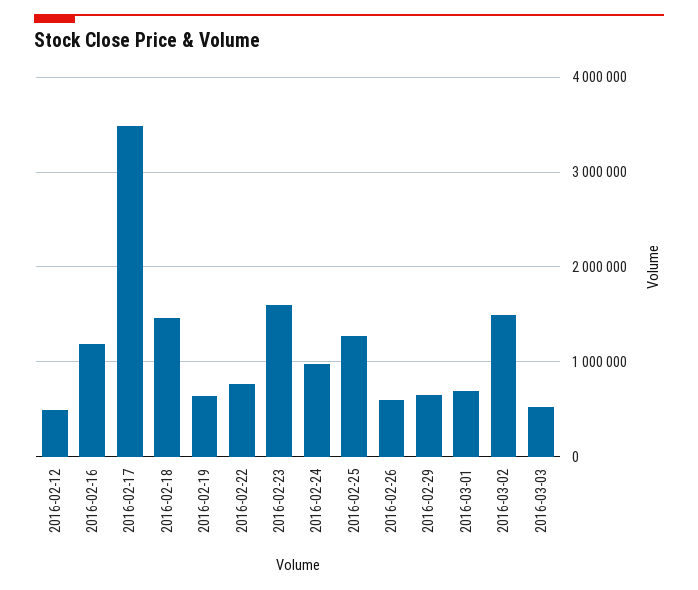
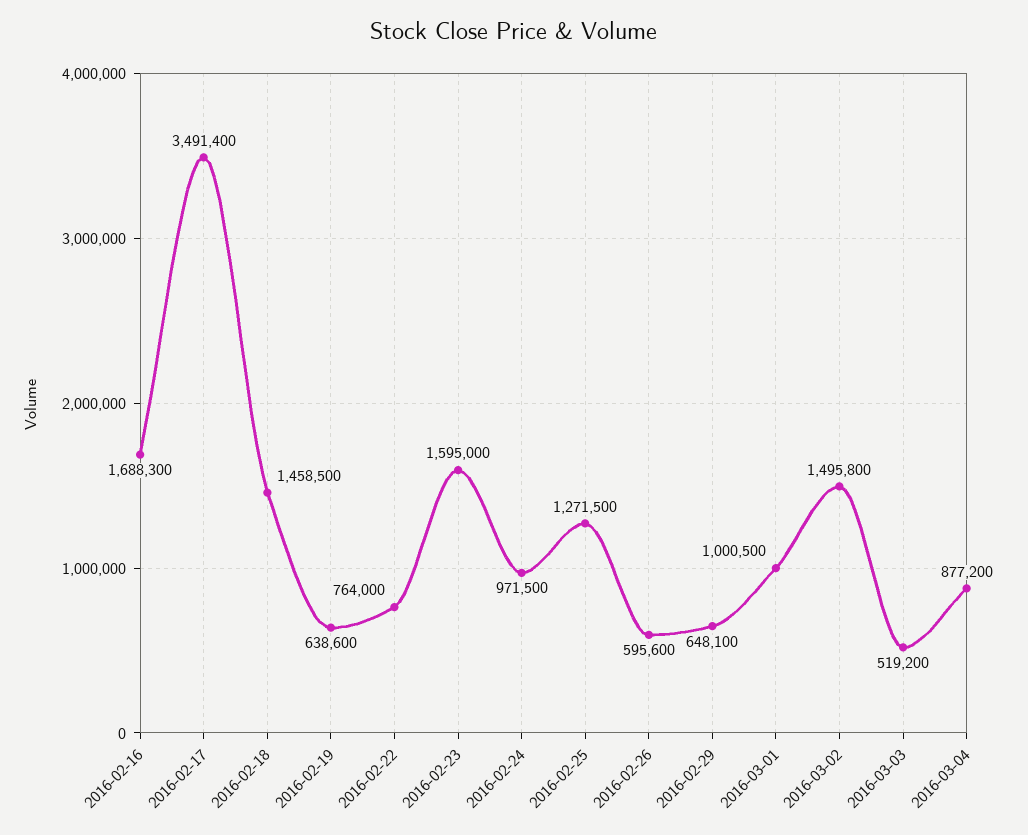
2016-02-12: 500000 -> none
2016-02-16: 1200000 -> 1688300
2016-03-01: 700000 -> 1000500
2016-03-04: none -> 877200

